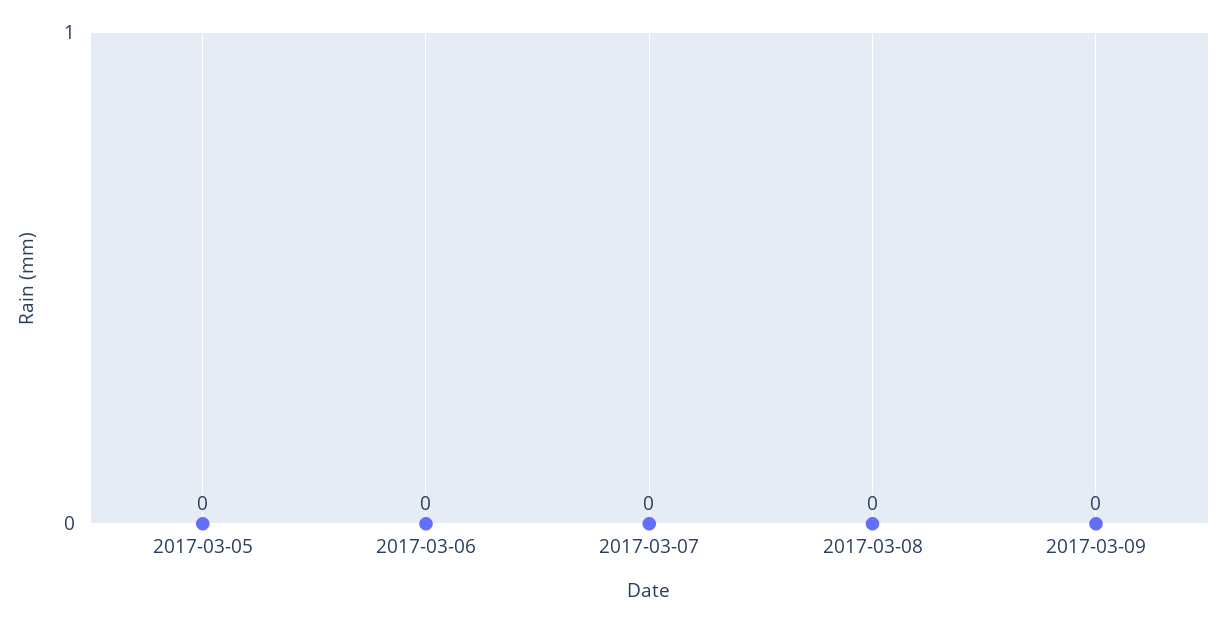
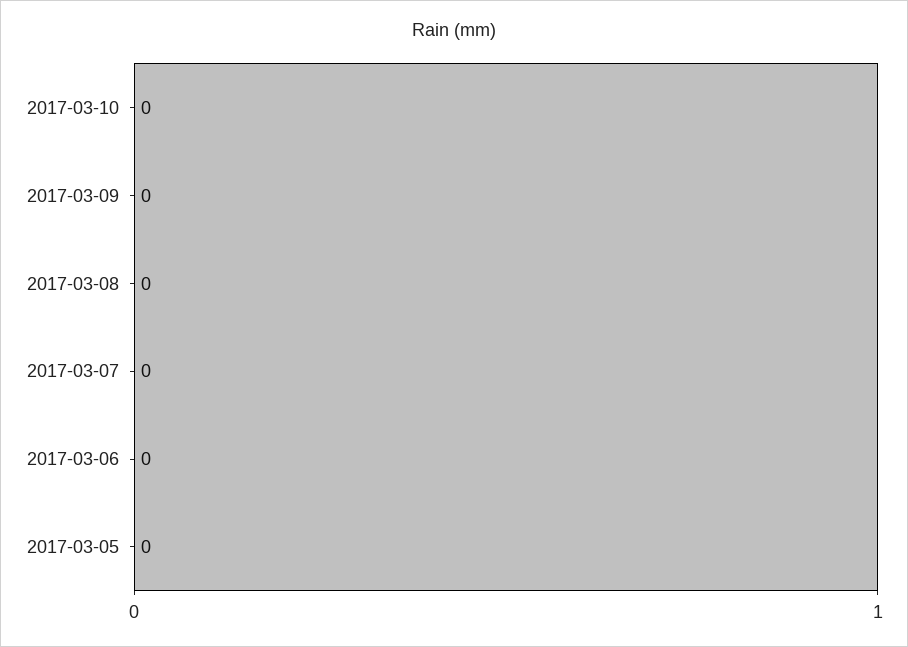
2017-03-10: none -> 0

